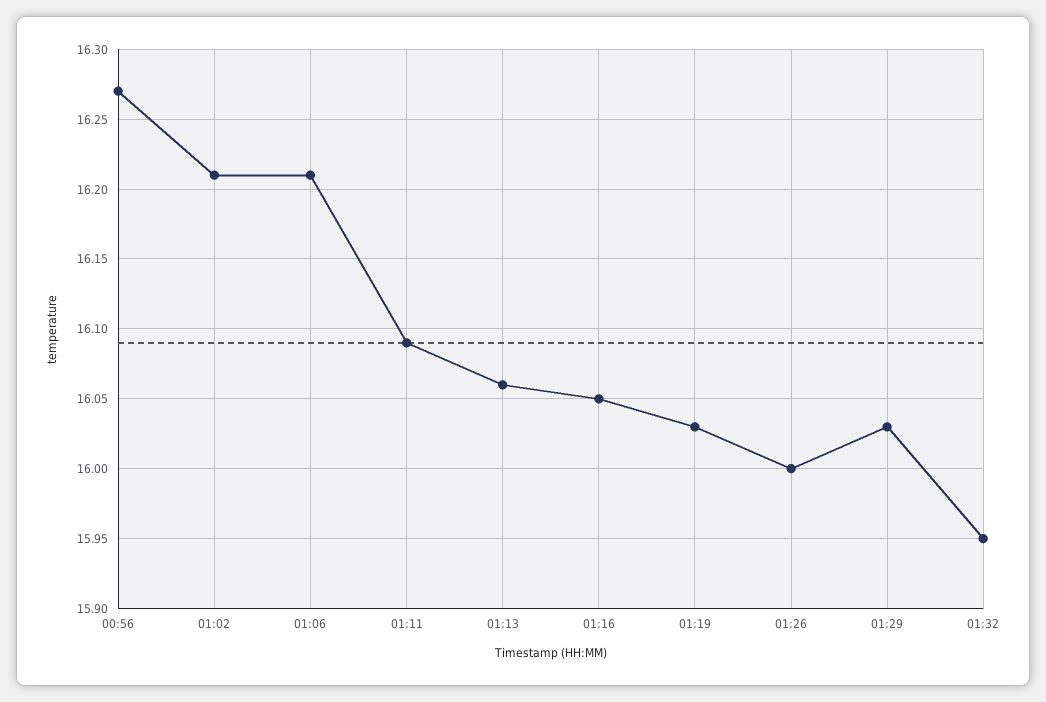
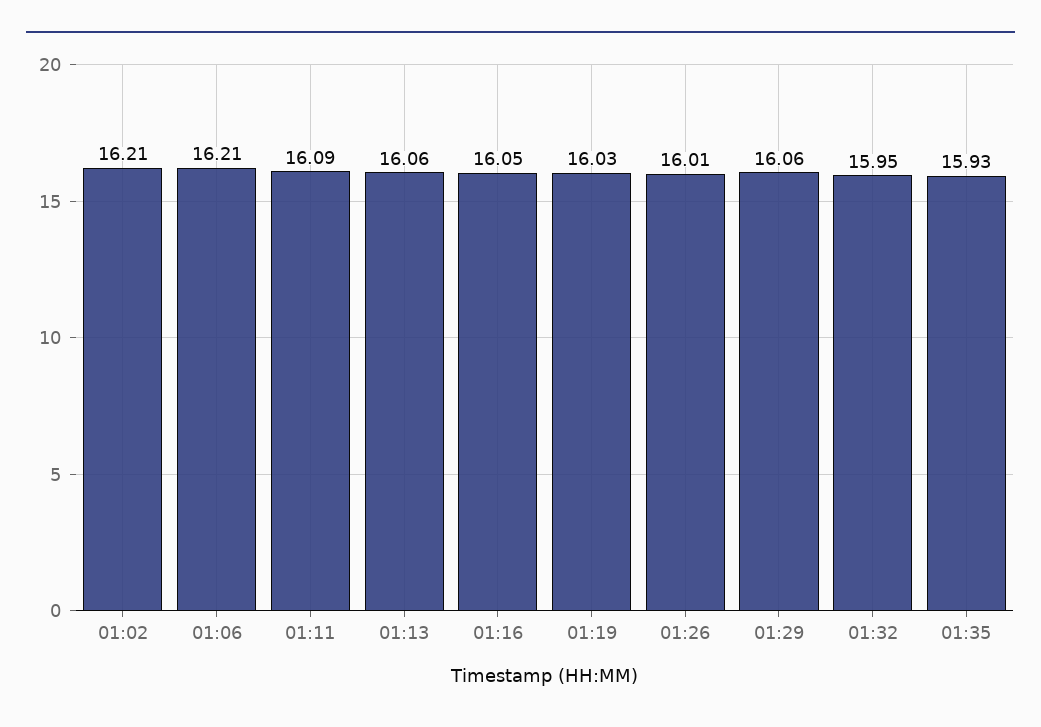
00:56: 16.27 -> none
01:26: 16 -> 16.01
01:29: 16.03 -> 16.06
01:35: none -> 15.93

